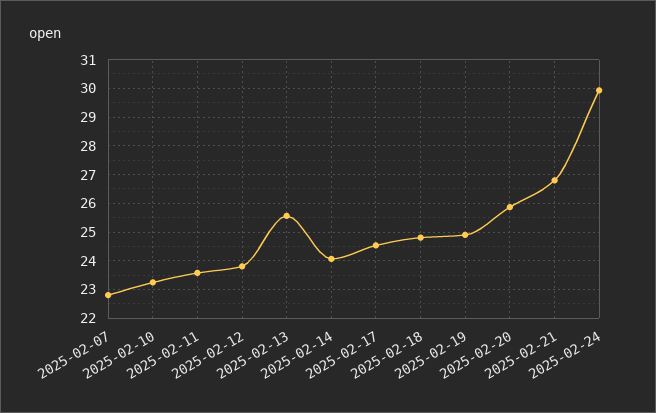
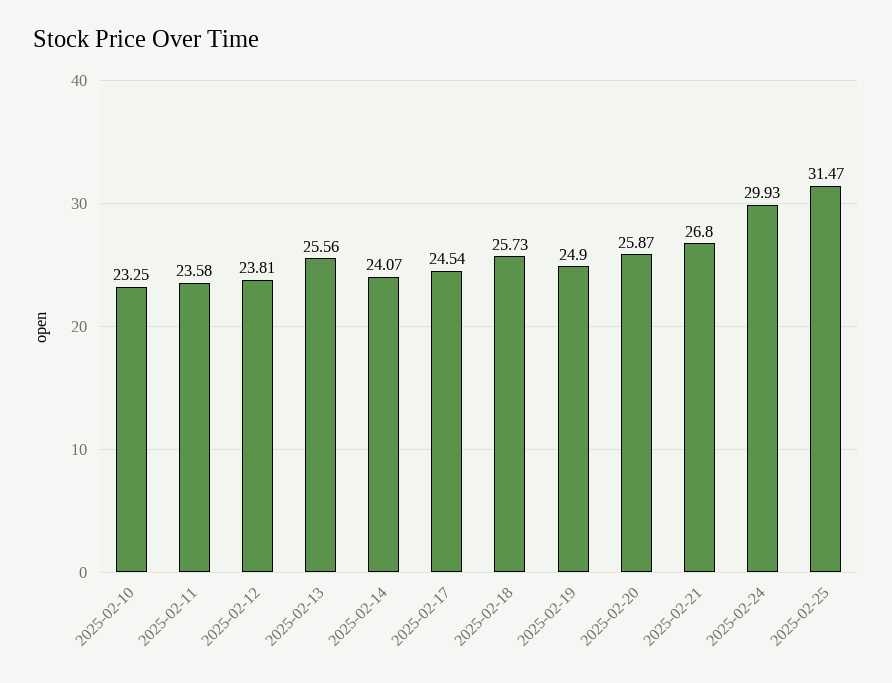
2025-02-07: 22.75 -> none
2025-02-18: 24.75 -> 25.73
2025-02-25: none -> 31.47

